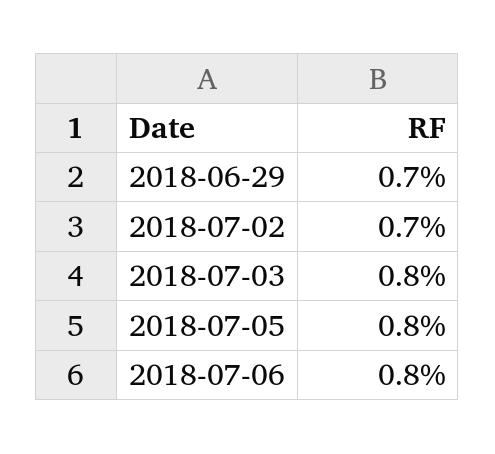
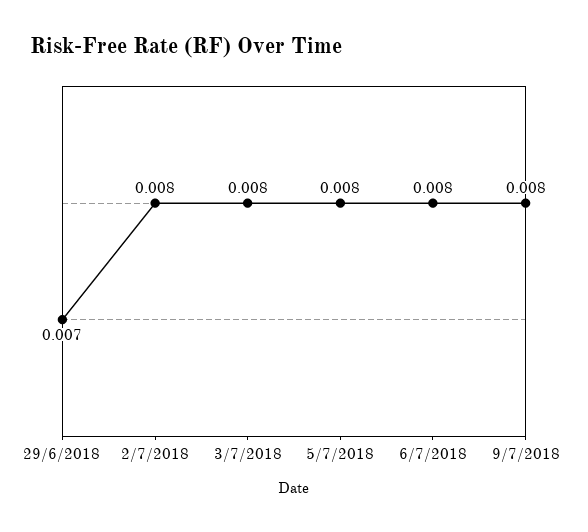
2018-07-02: 0.007 -> 0.008
9/7/2018: none -> 0.008

